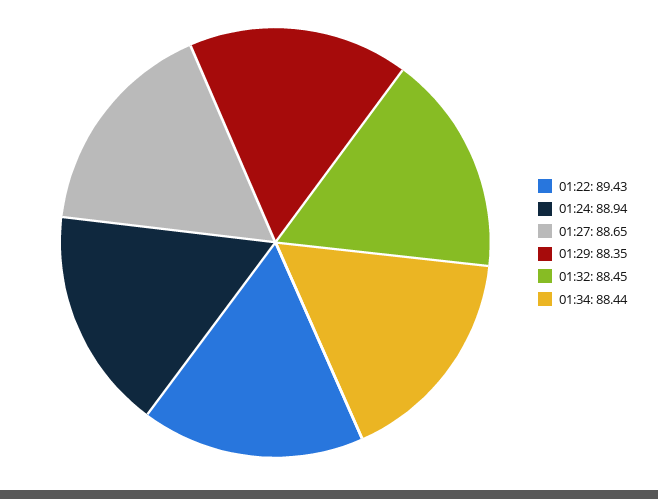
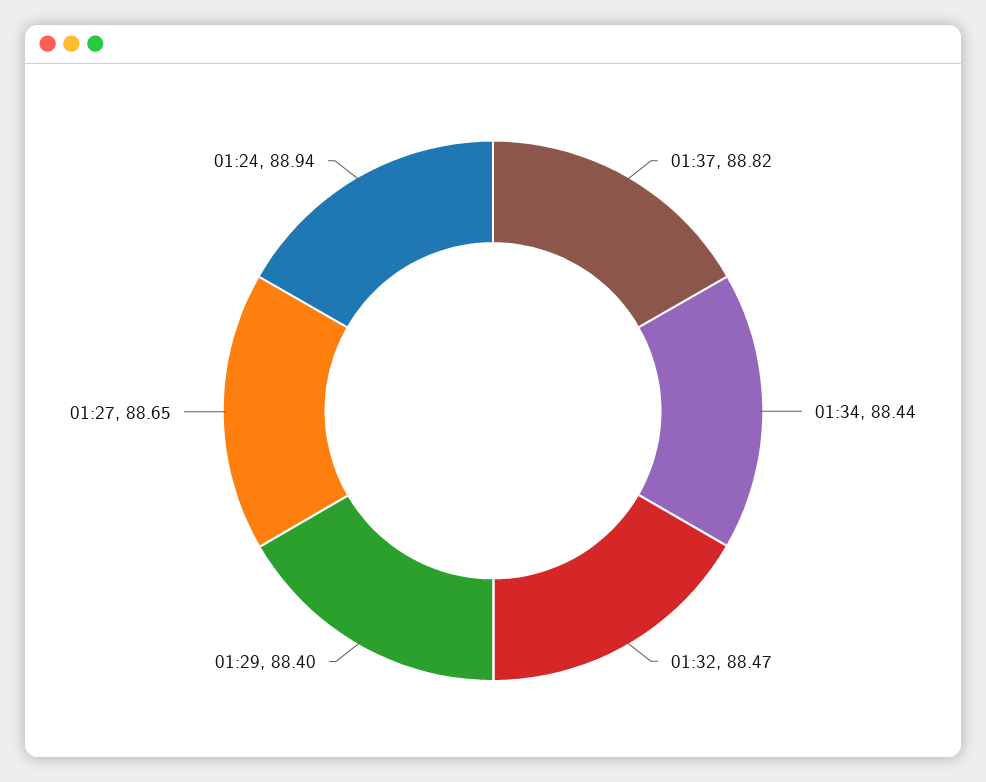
01:22: 89.43 -> none
01:29: 88.35 -> 88.4
01:32: 88.45 -> 88.47
01:37: none -> 88.82

